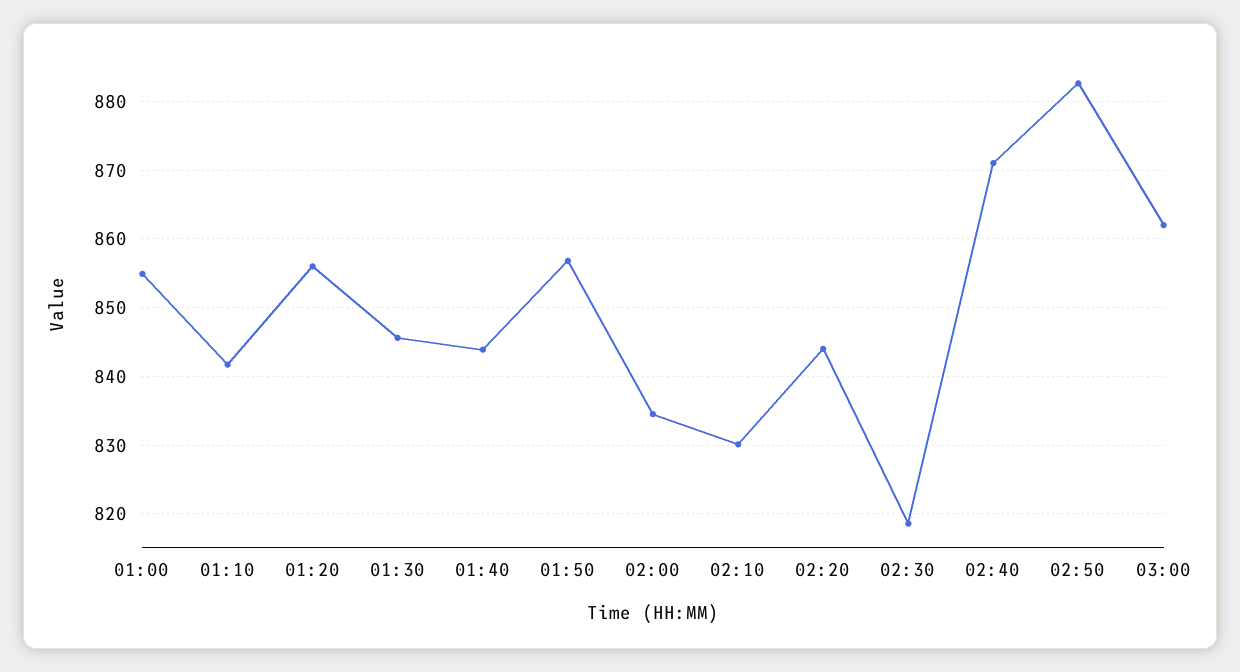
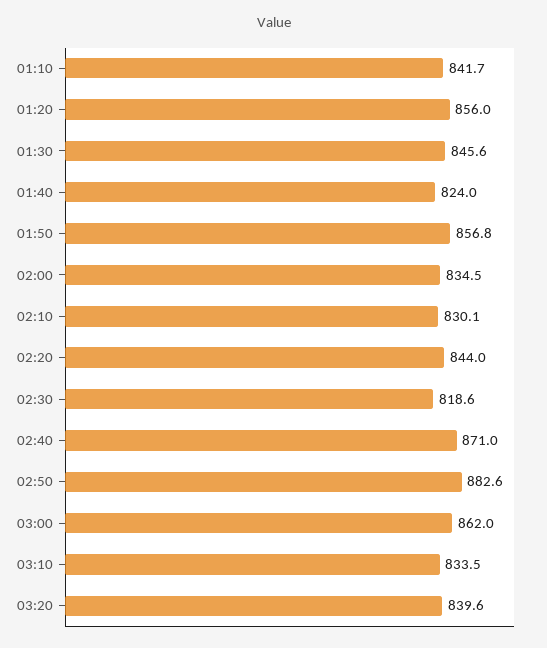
01:00: 855 -> none
01:40: 844 -> 824
03:10: none -> 833.5
03:20: none -> 839.6

